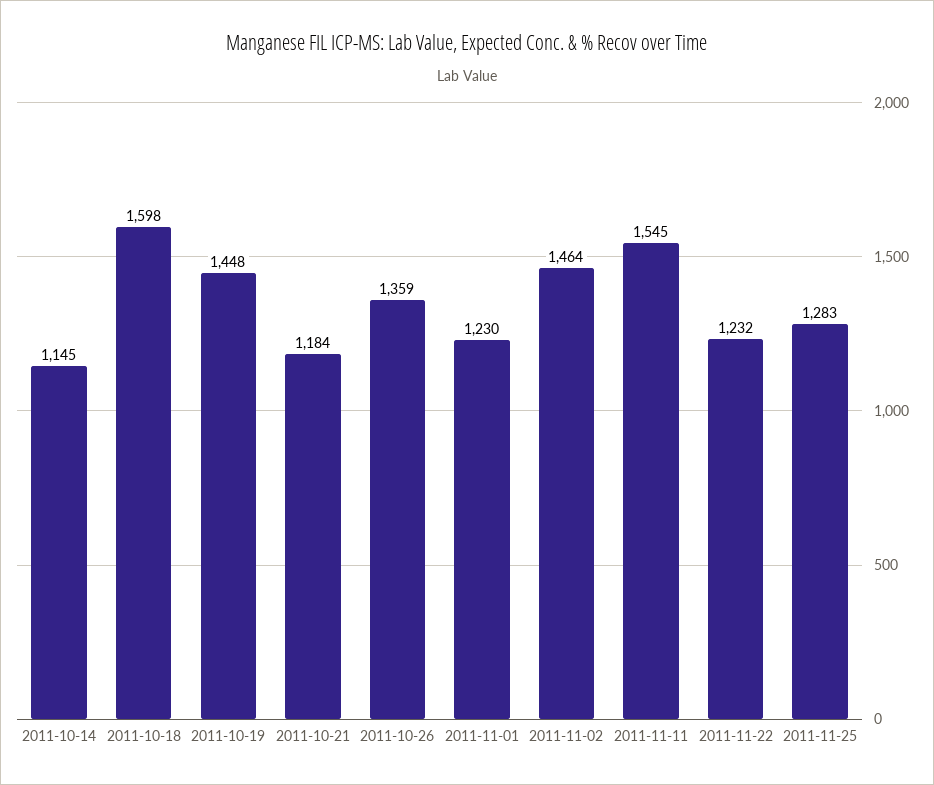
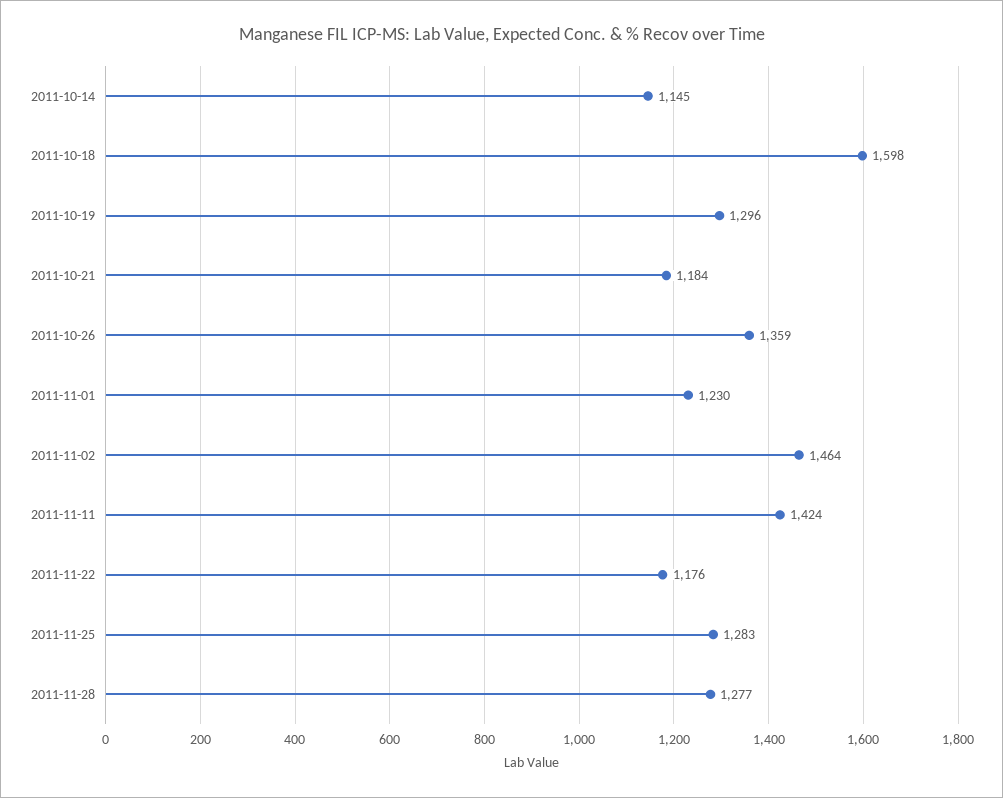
2011-10-19: 1448 -> 1296
2011-11-11: 1545 -> 1424
2011-11-22: 1232 -> 1176
2011-11-28: none -> 1277

